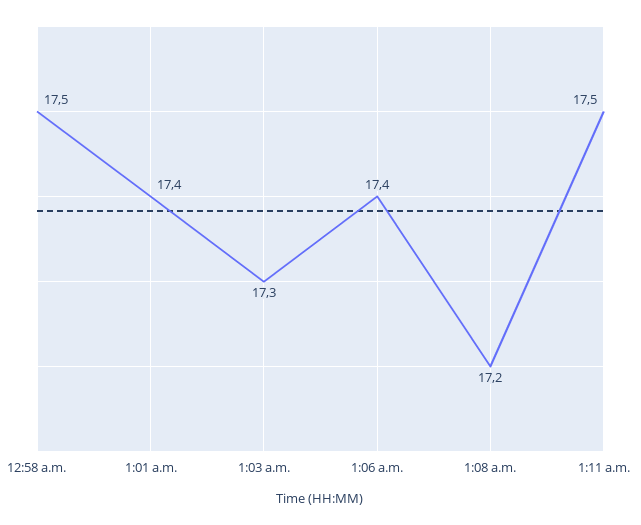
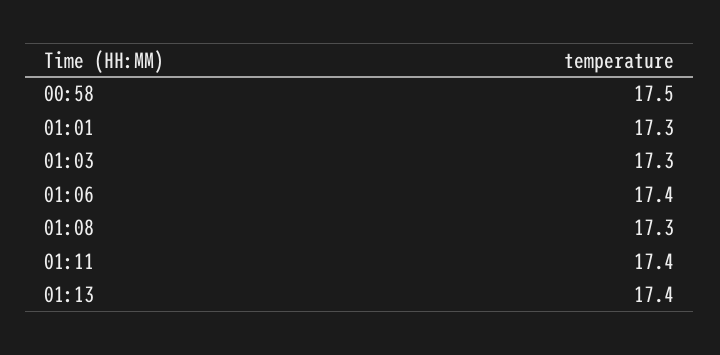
1:01 a.m.: 17.4 -> 17.3
1:08 a.m.: 17.2 -> 17.3
1:11 a.m.: 17.5 -> 17.4
01:13: none -> 17.4

